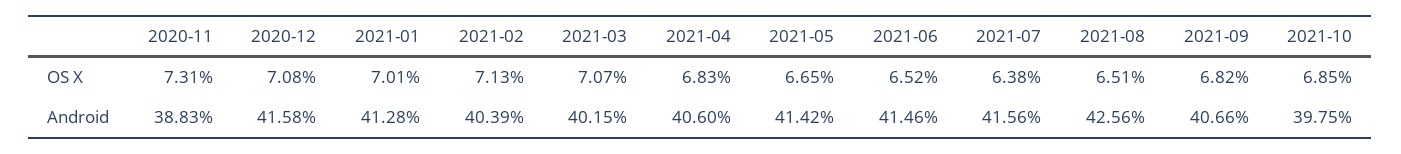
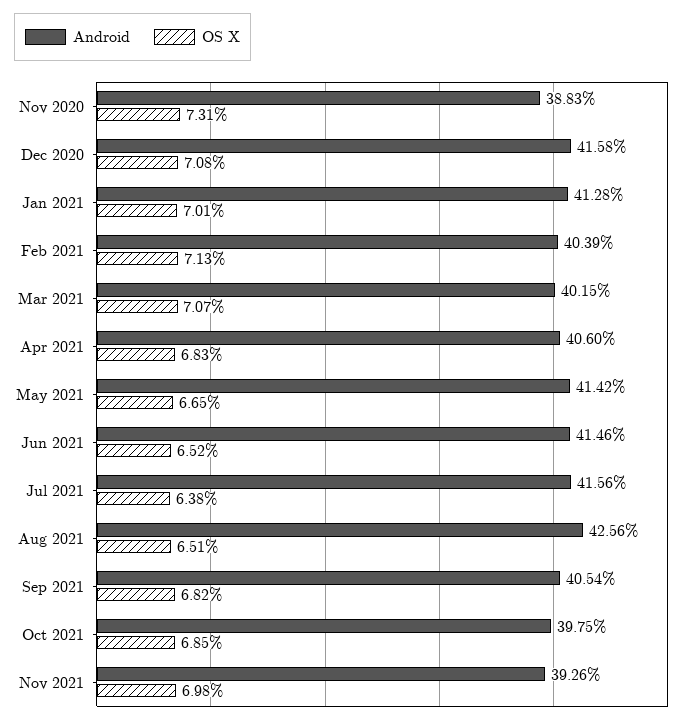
Android, 2021-09: 40.66 -> 40.54
Android, Nov 2021: none -> 39.26
OS X, Nov 2021: none -> 6.98

